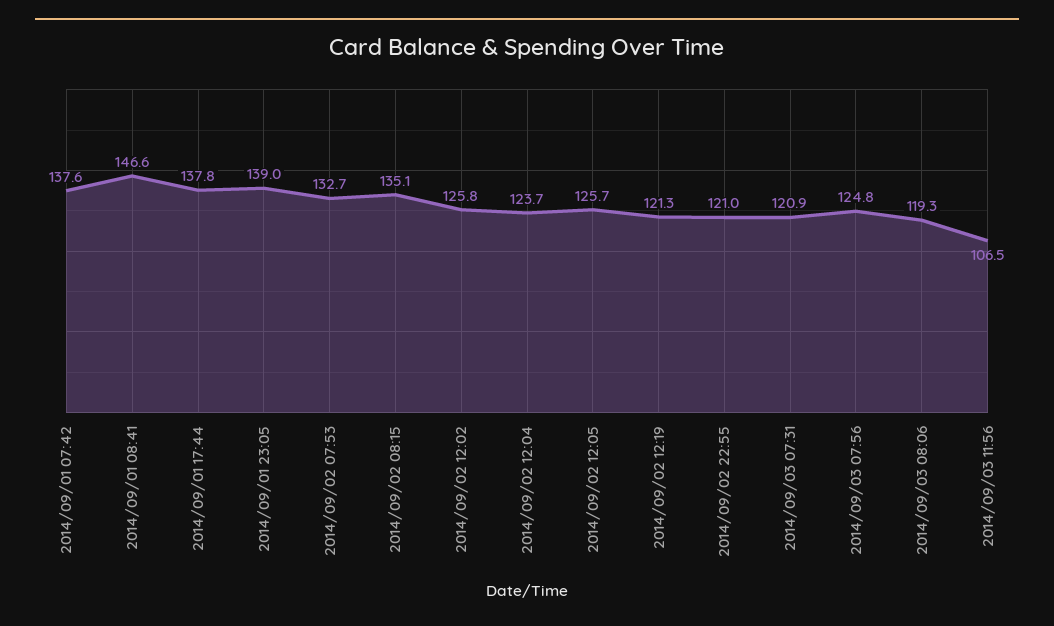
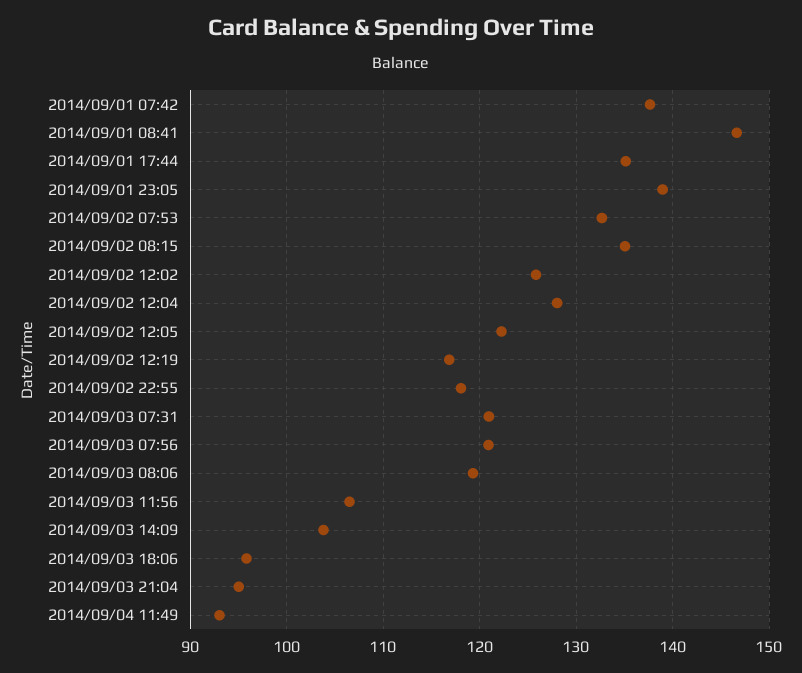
2014/09/01 17:44: 137.8 -> 135
2014/09/02 12:04: 123.7 -> 128
2014/09/02 12:05: 125.7 -> 122
2014/09/02 12:19: 121.3 -> 117
2014/09/02 22:55: 121 -> 118
2014/09/03 07:56: 124.8 -> 121
2014/09/03 14:09: none -> 104
2014/09/03 18:06: none -> 96
2014/09/03 21:04: none -> 95
2014/09/04 11:49: none -> 93

